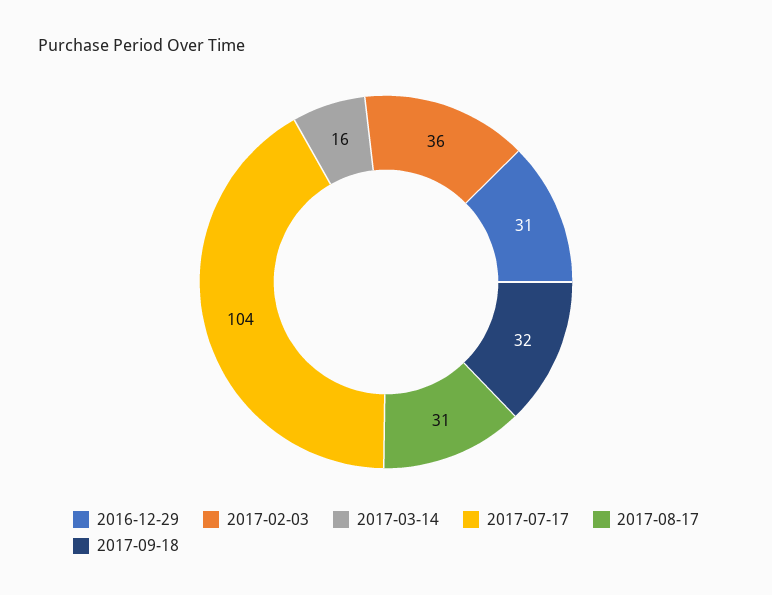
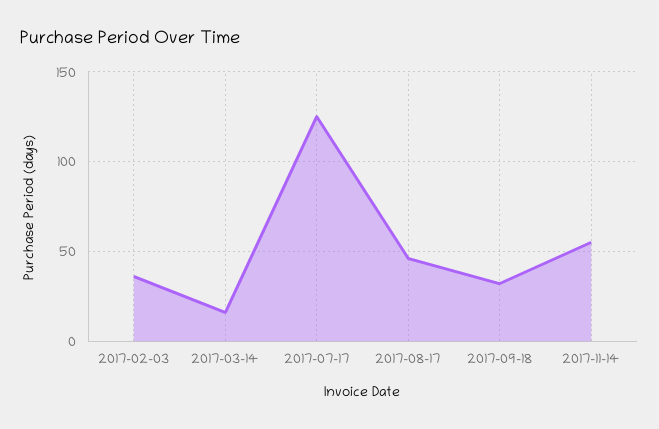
2016-12-29: 31 -> none
2017-07-17: 104 -> 125
2017-08-17: 31 -> 45
2017-11-14: none -> 55

